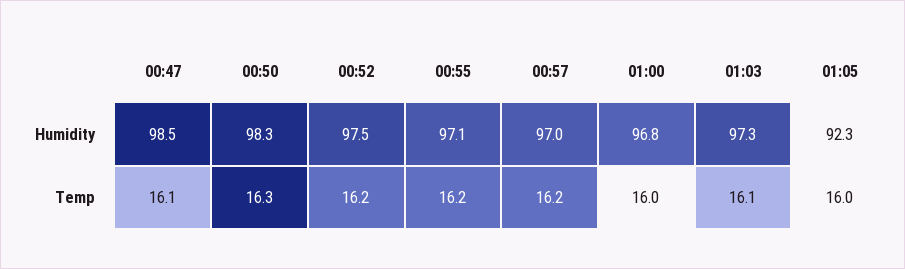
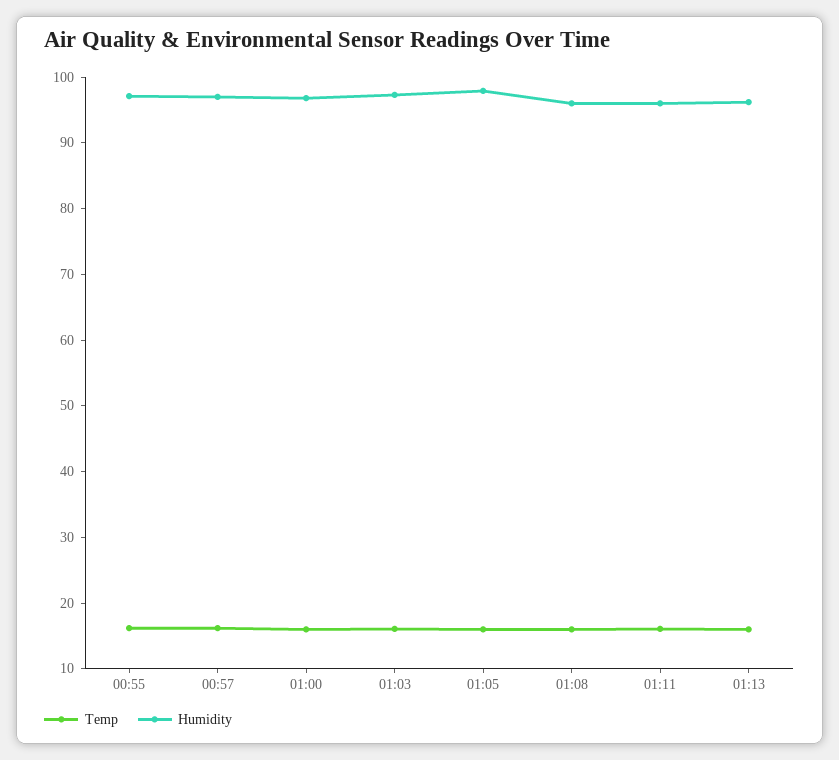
Humidity, 00:47: 98.5 -> none
Humidity, 00:50: 98.3 -> none
Humidity, 00:52: 97.5 -> none
Humidity, 01:05: 92.3 -> 98
Temp, 00:47: 16.1 -> none
Temp, 00:50: 16.3 -> none
Temp, 00:52: 16.2 -> none
Temp, 01:08: none -> 16
Humidity, 01:08: none -> 96
Temp, 01:11: none -> 16
Humidity, 01:11: none -> 96
Temp, 01:13: none -> 16
Humidity, 01:13: none -> 96

